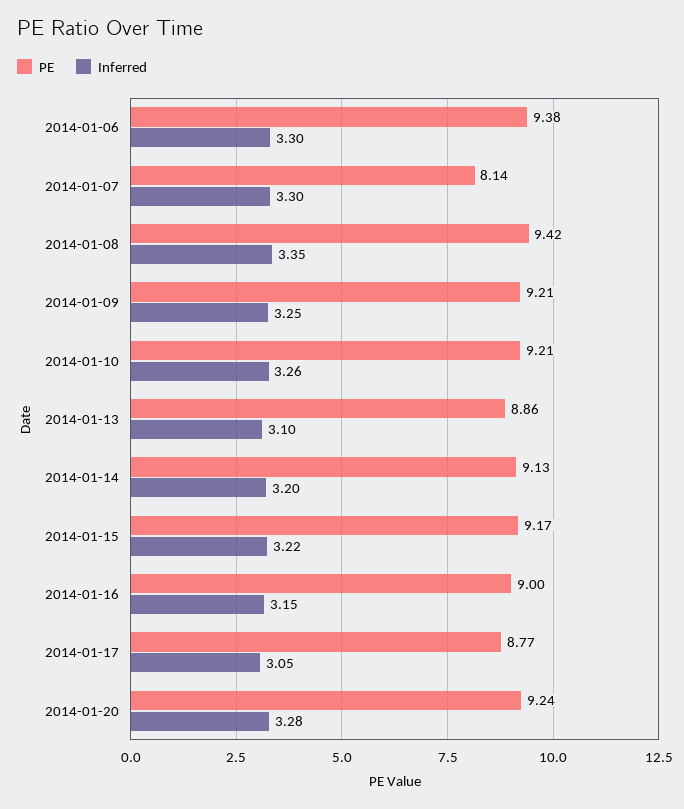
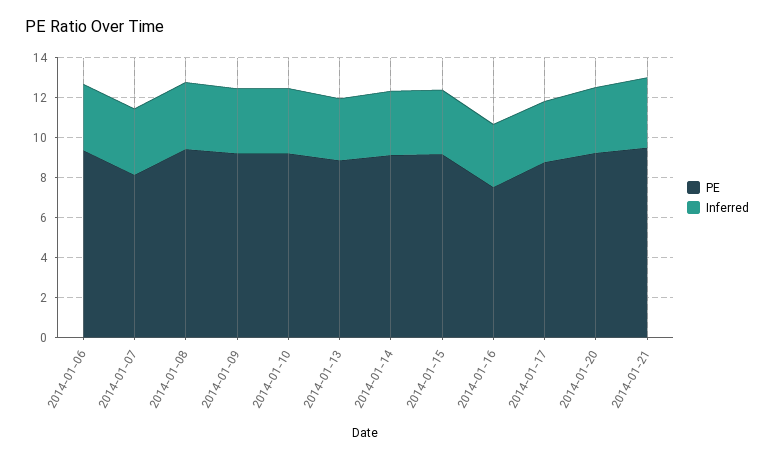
PE, 2014-01-16: 9 -> 7.5
PE, 2014-01-21: none -> 9.5
Inferred, 2014-01-21: none -> 3.5

